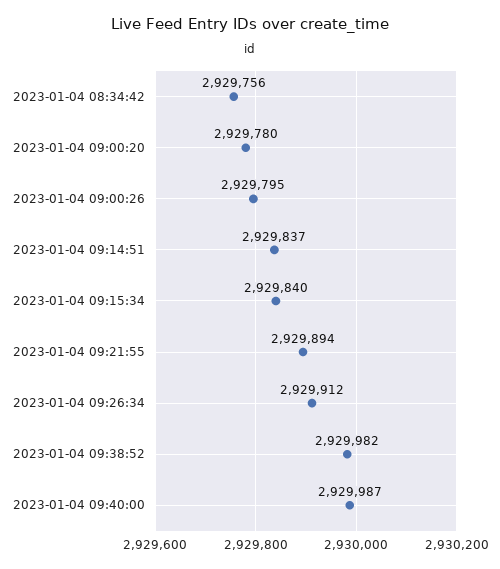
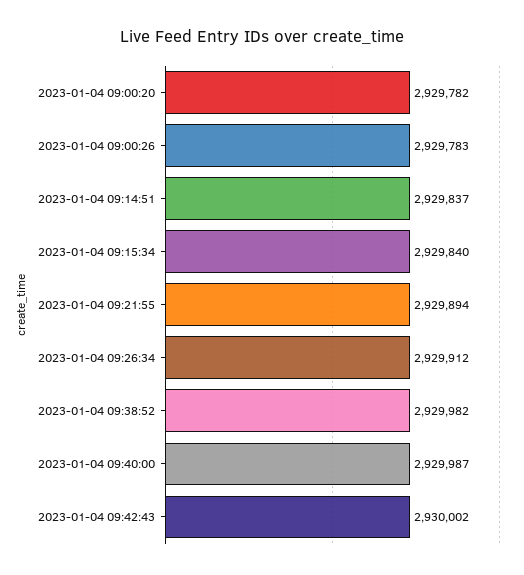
2023-01-04 08:34:42: 2929756 -> none
2023-01-04 09:00:20: 2929780 -> 2929782
2023-01-04 09:00:26: 2929795 -> 2929783
2023-01-04 09:42:43: none -> 2930002

